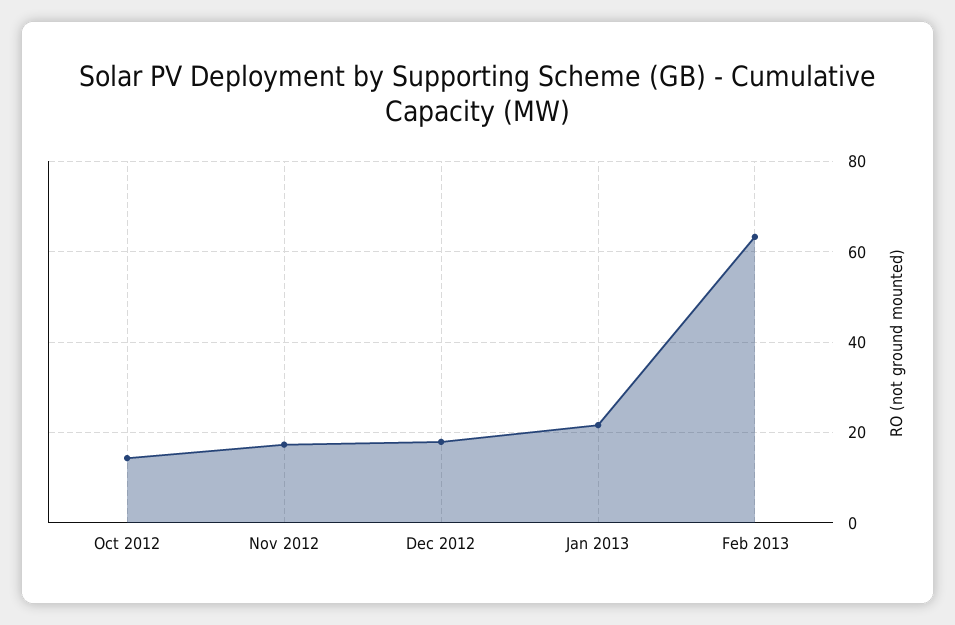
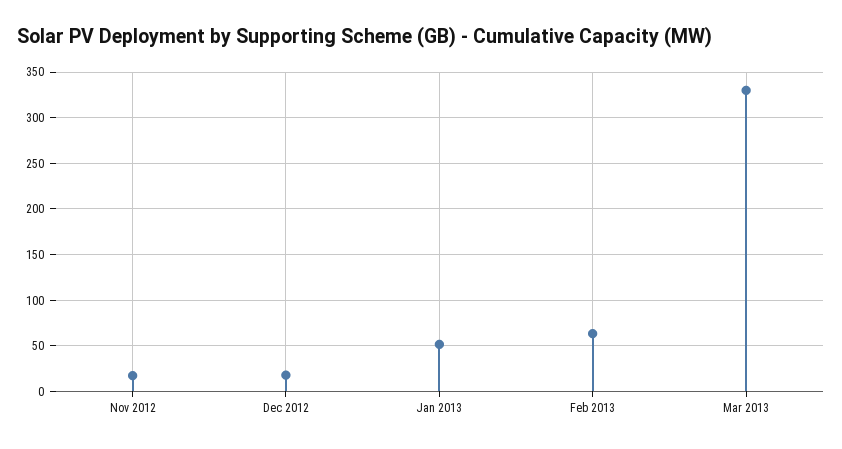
Oct 2012: 14 -> none
Jan 2013: 22 -> 50
Mar 2013: none -> 330

